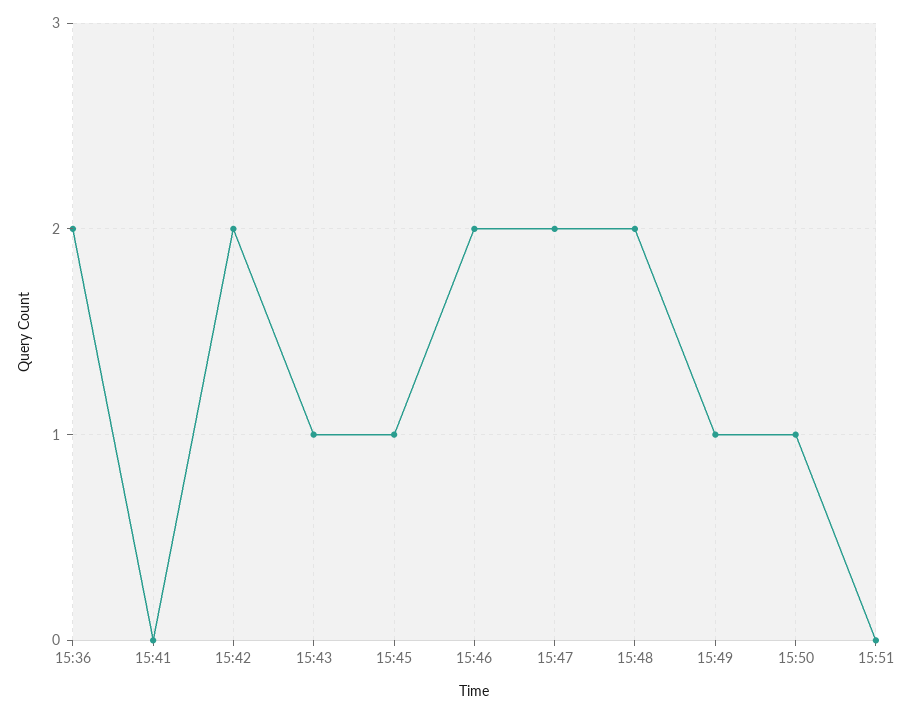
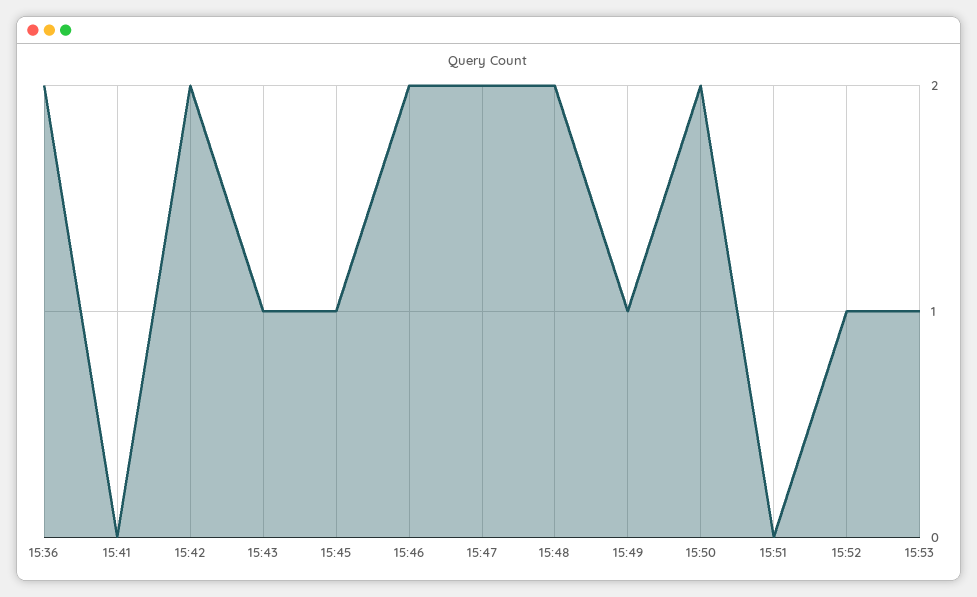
15:50: 1 -> 2
15:52: none -> 1
15:53: none -> 1

